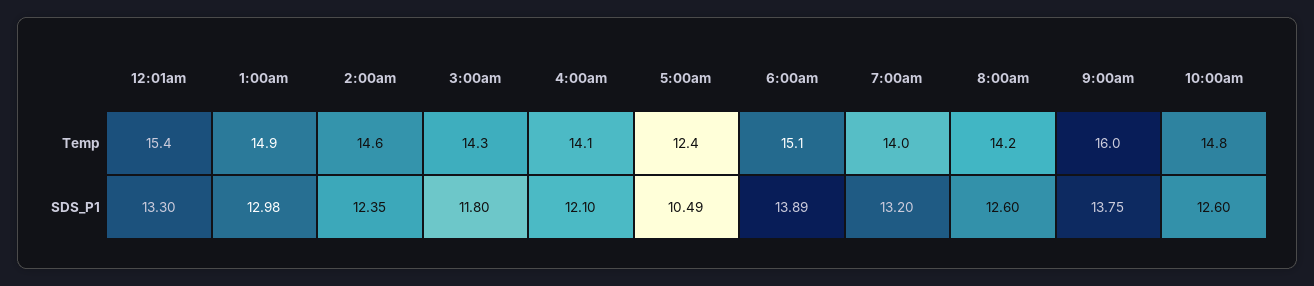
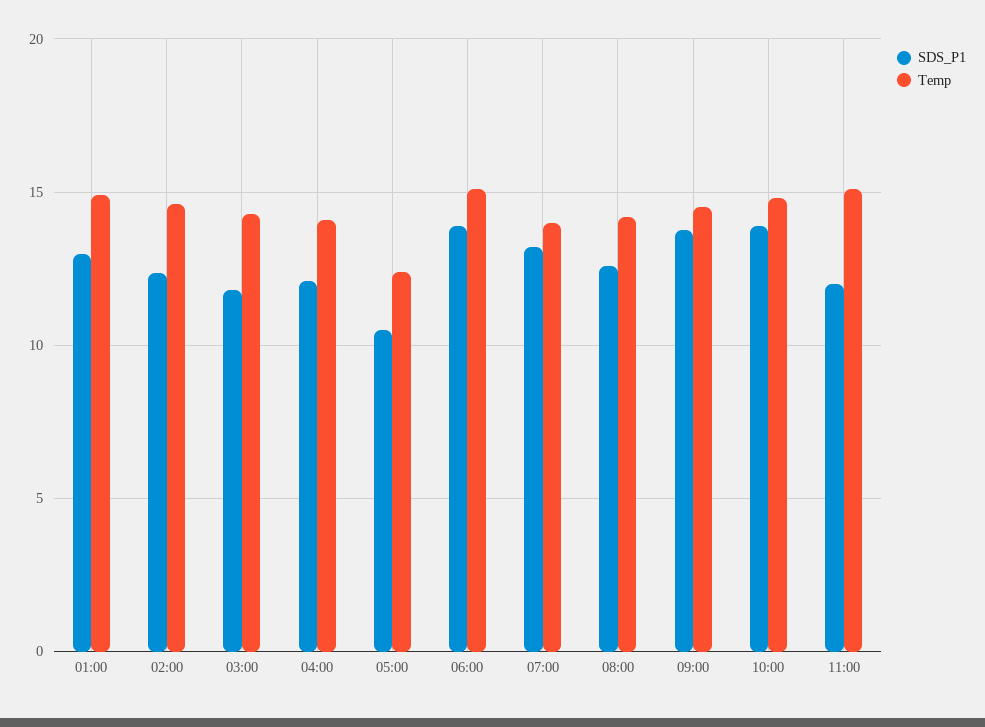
Temp, 12:01am: 15.4 -> none
Temp, 9:00am: 16 -> 14.5
SDS_P1, 12:01am: 13.3 -> none
SDS_P1, 10:00am: 12.6 -> 14
SDS_P1, 11:00: none -> 12
Temp, 11:00: none -> 15

